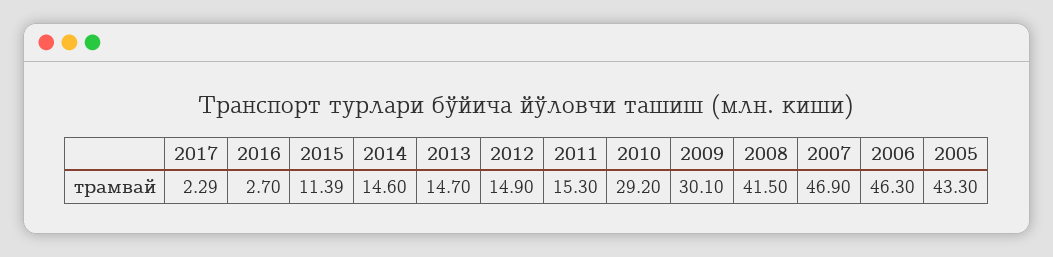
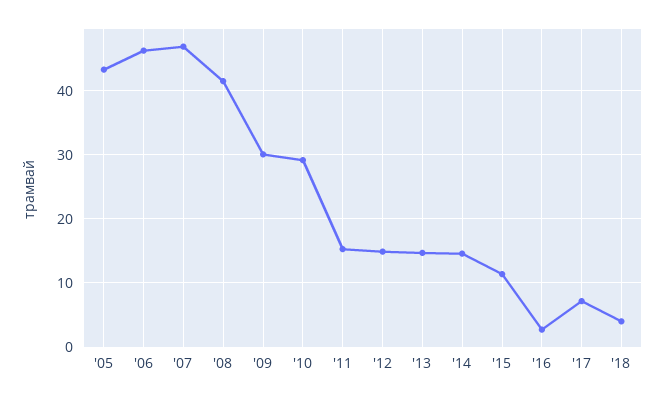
2017: 2.29 -> 7
'18: none -> 4

